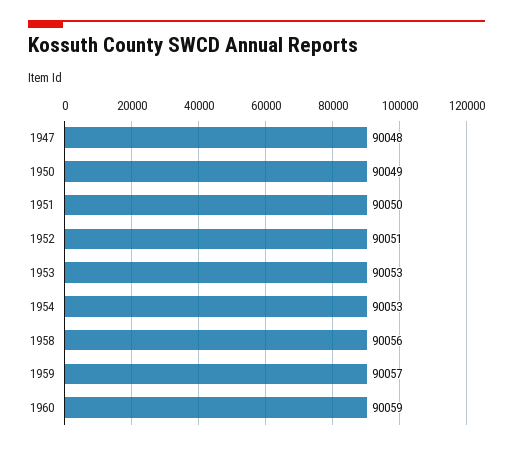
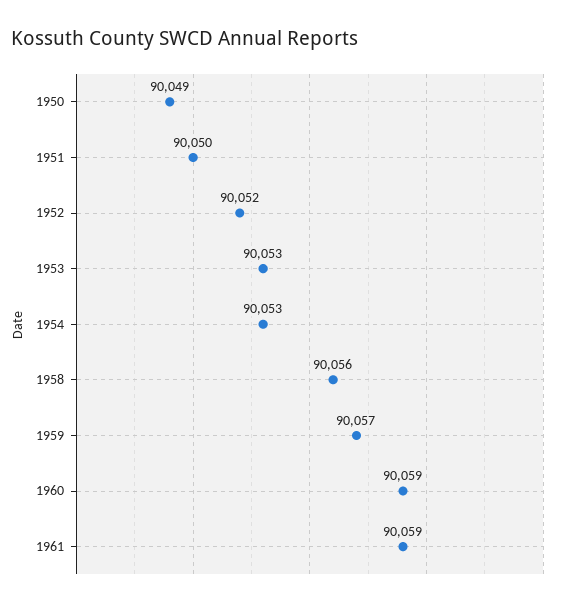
1947: 90048 -> none
1952: 90051 -> 90052
1961: none -> 90059

